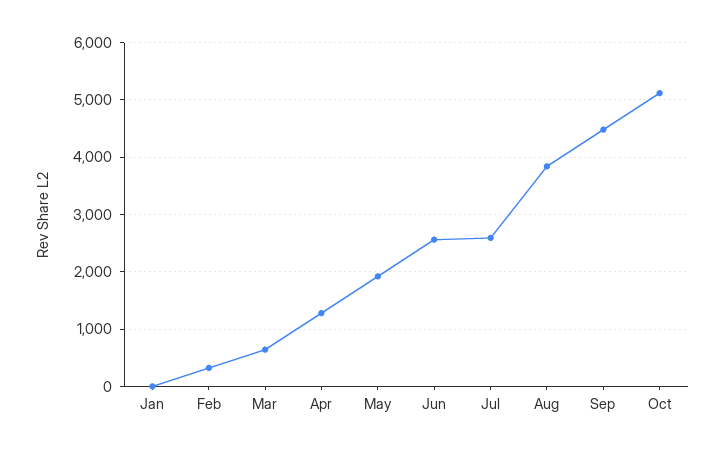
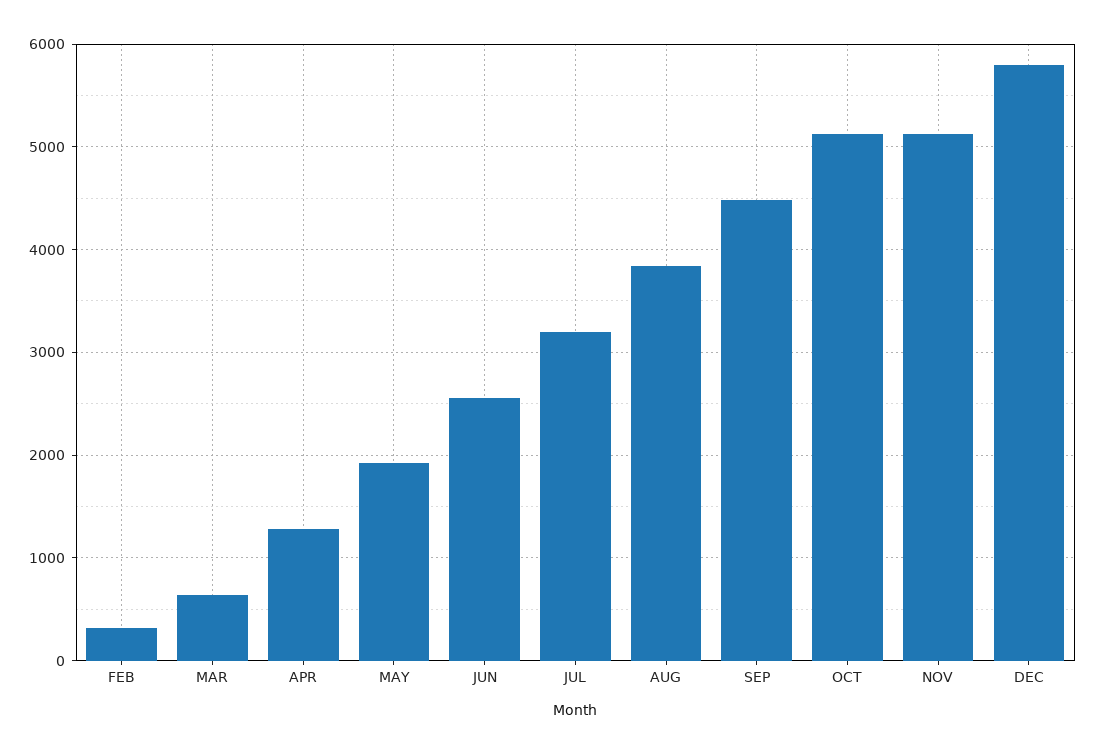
Jan: 0 -> none
Jul: 2600 -> 3200
NOV: none -> 5100
DEC: none -> 5800

